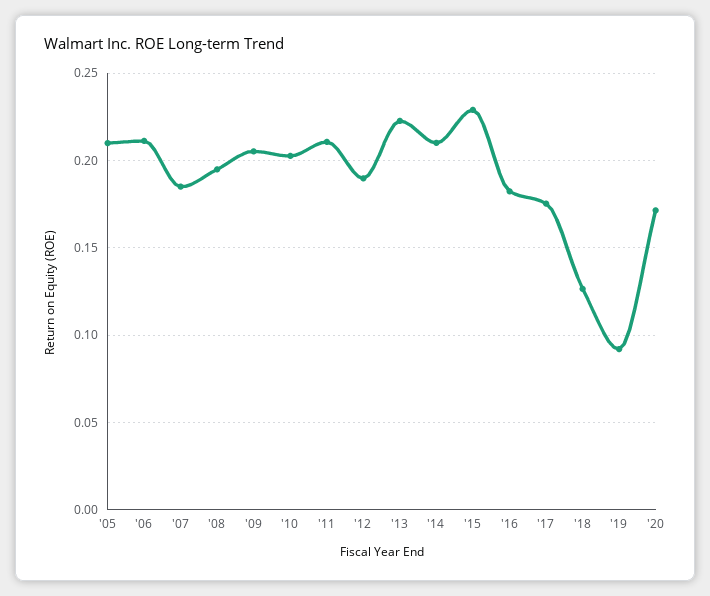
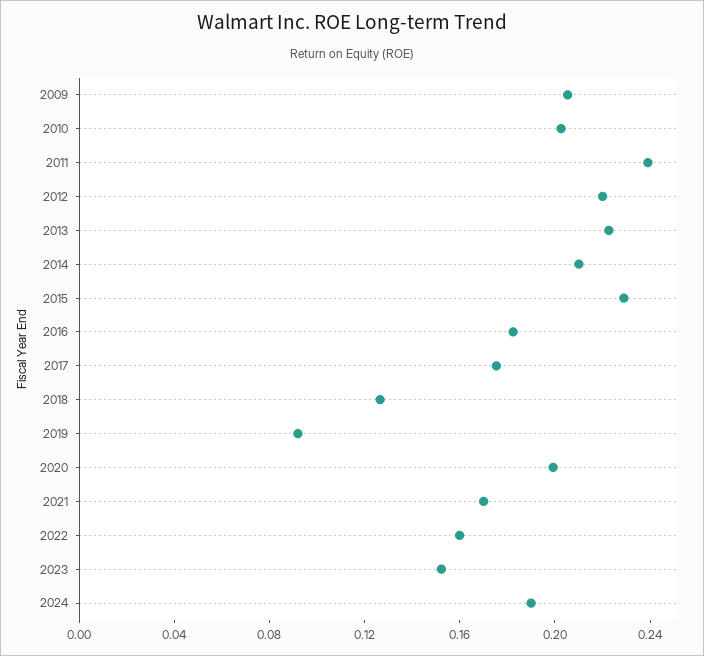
'05: 0.21 -> none
'06: 0.21 -> none
'07: 0.185 -> none
'08: 0.195 -> none
'11: 0.21 -> 0.24
'12: 0.19 -> 0.22
'20: 0.17 -> 0.2
2021: none -> 0.17
2022: none -> 0.16
2023: none -> 0.15
2024: none -> 0.19

